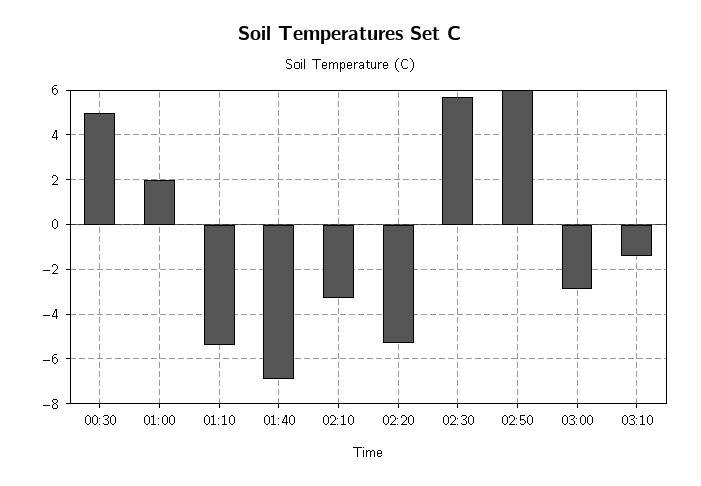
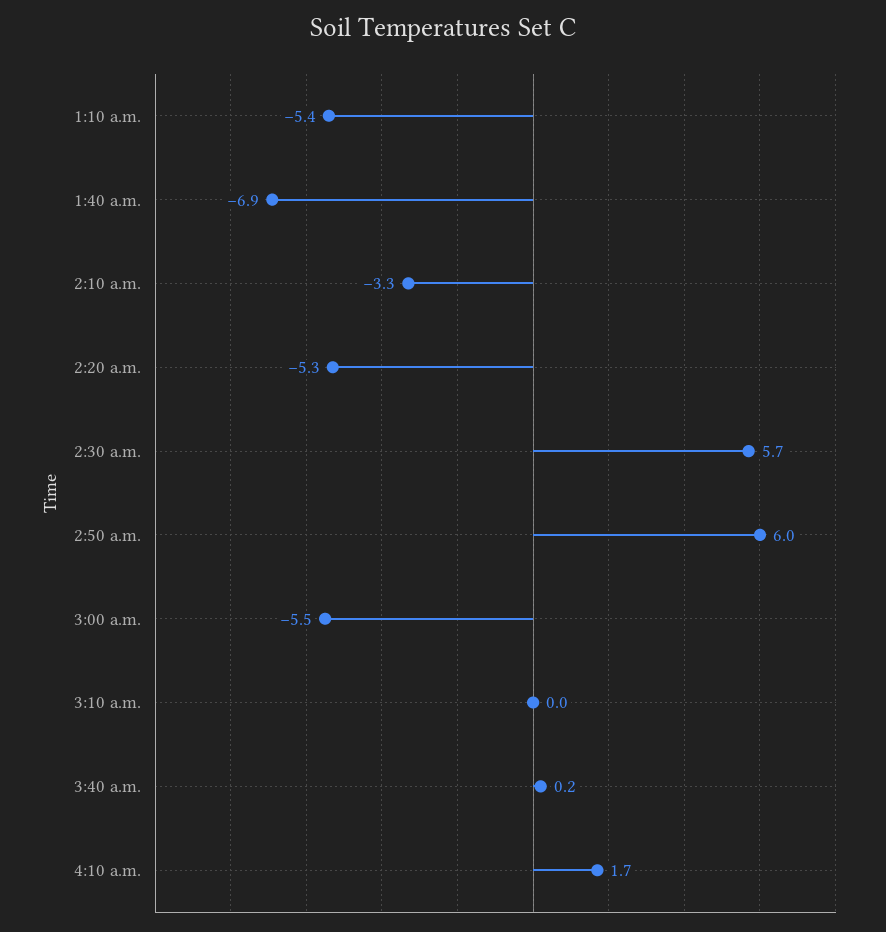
00:30: 5 -> none
01:00: 2 -> none
03:00: -3 -> -5.5
03:10: -1.5 -> 0
3:40 a.m.: none -> 0.2
4:10 a.m.: none -> 1.7

